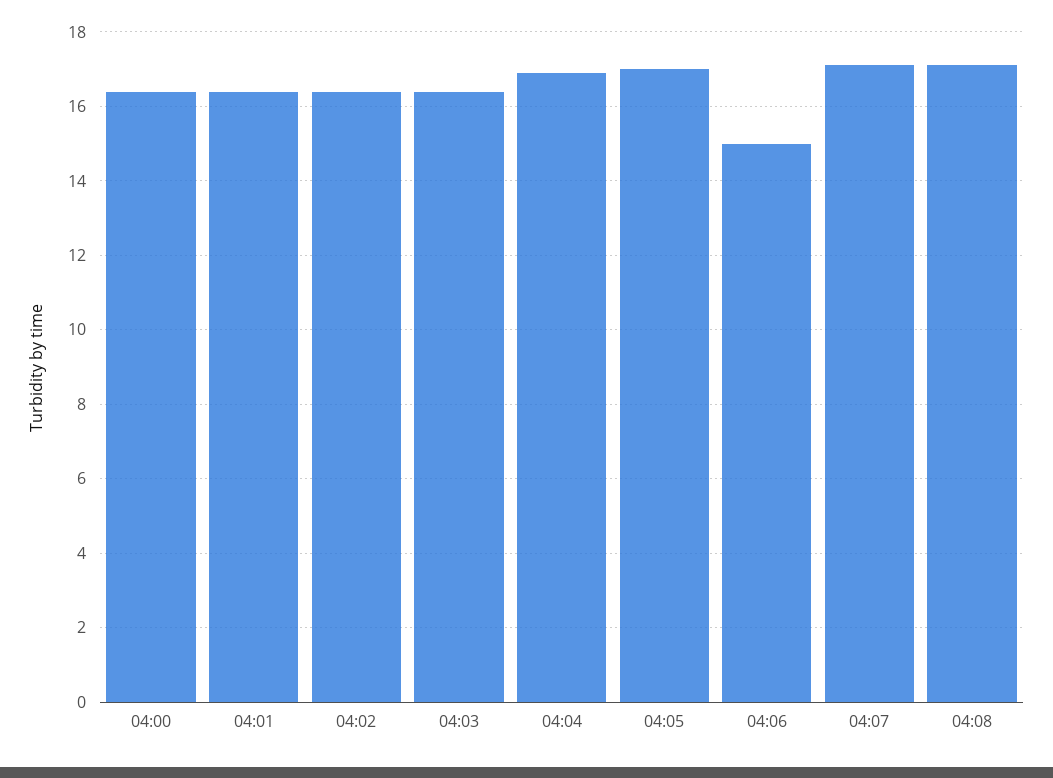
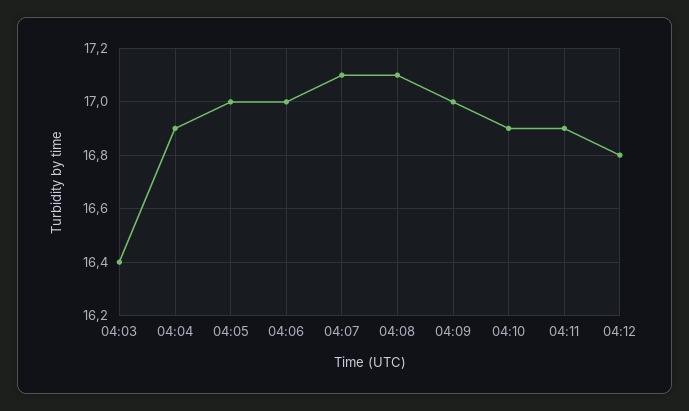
04:00: 16.5 -> none
04:01: 16.5 -> none
04:02: 16.5 -> none
04:06: 15 -> 17
04:09: none -> 17
04:10: none -> 16.9
04:11: none -> 16.9
04:12: none -> 16.8

